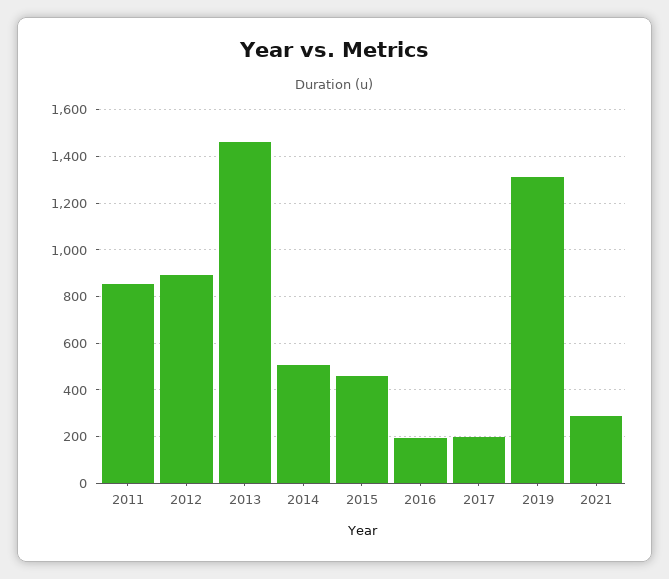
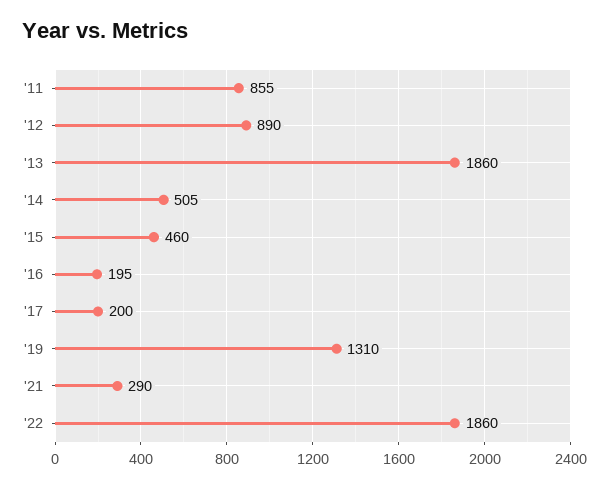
2013: 1450 -> 1860
'22: none -> 1860

